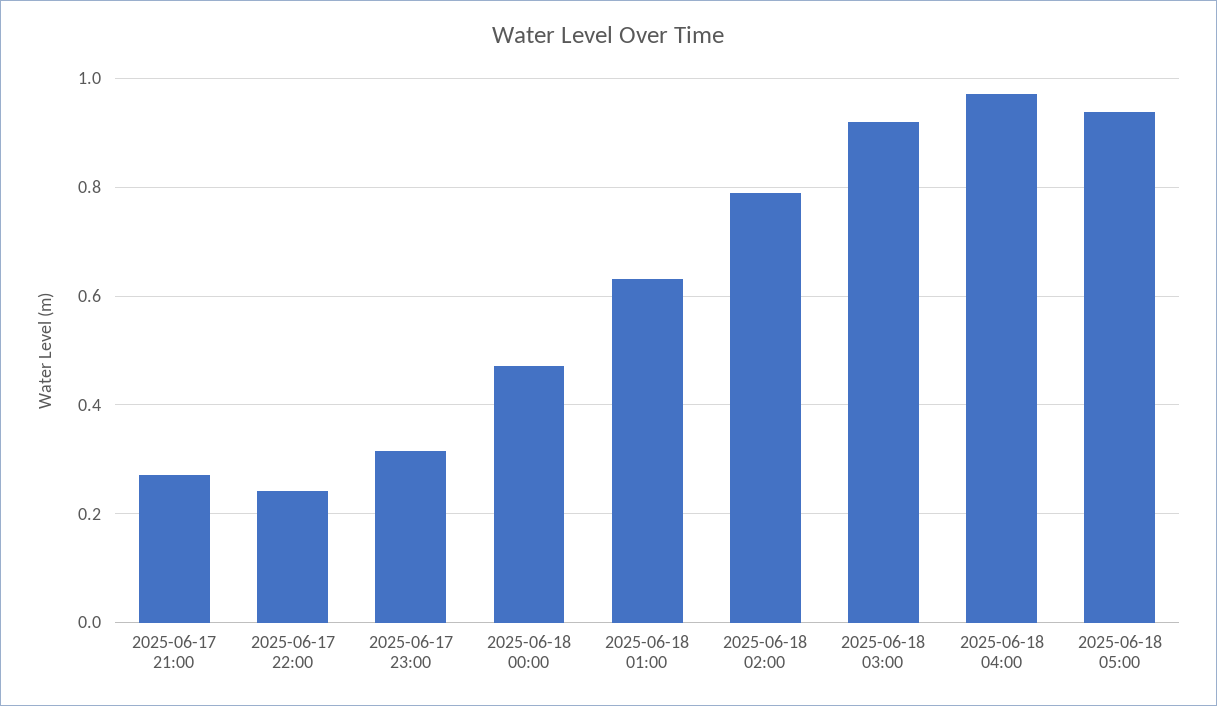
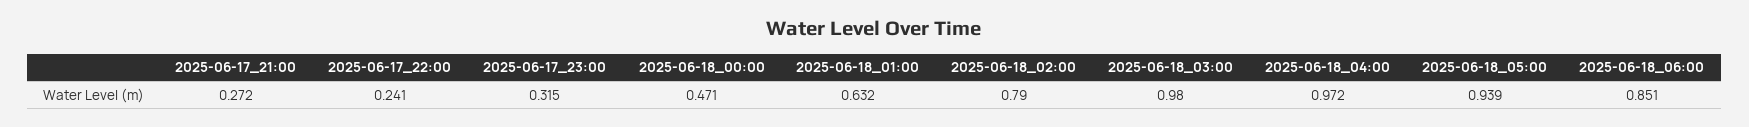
2025-06-18 03:00: 0.92 -> 0.98
2025-06-18_06:00: none -> 0.851

